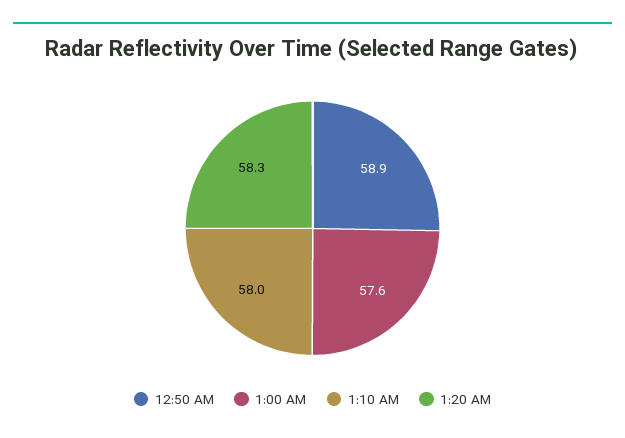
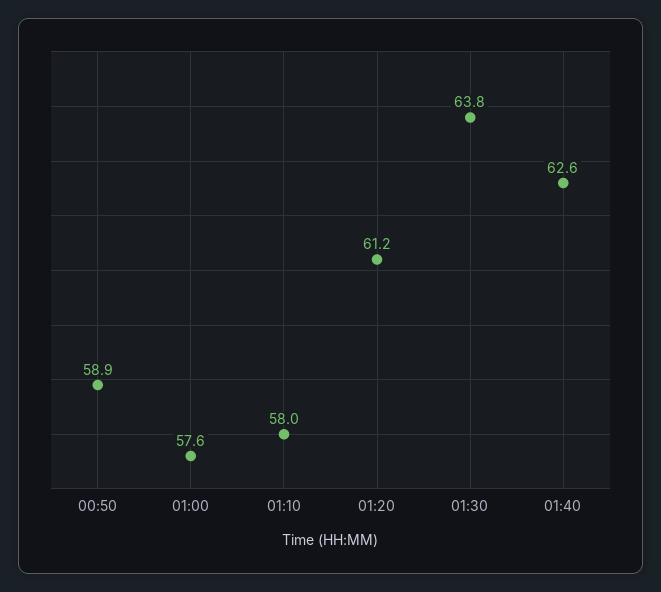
1:20 AM: 58.3 -> 61.2
01:30: none -> 63.8
01:40: none -> 62.6

